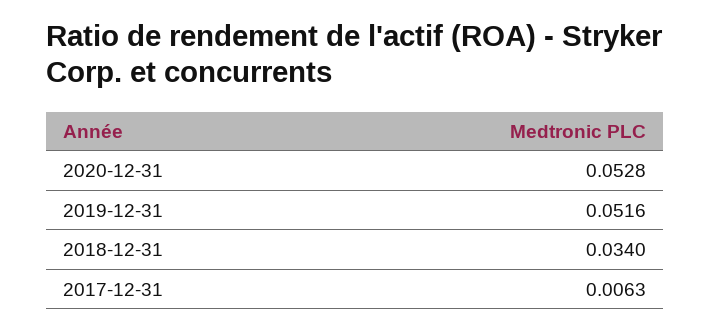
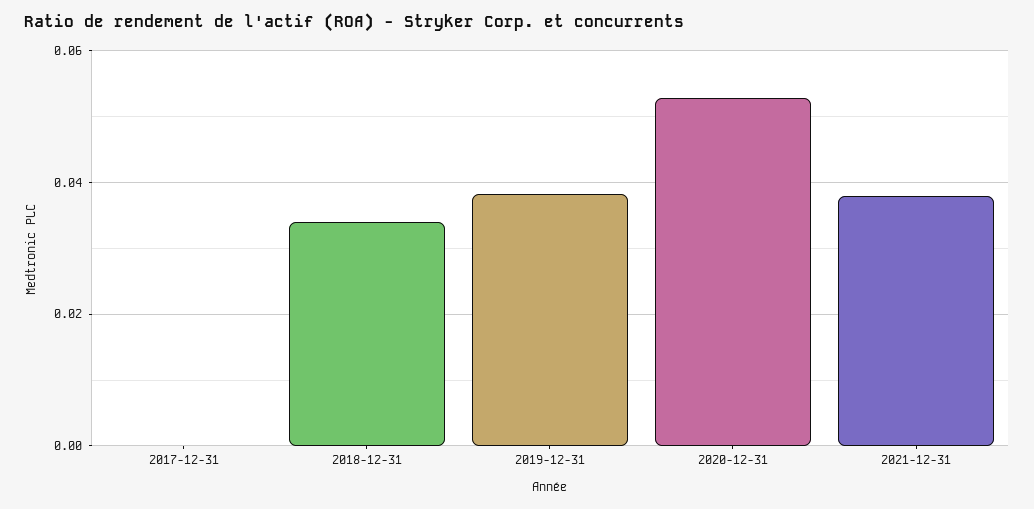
2019-12-31: 0.0516 -> 0.038
2017-12-31: 0.0063 -> 0
2021-12-31: none -> 0.038

